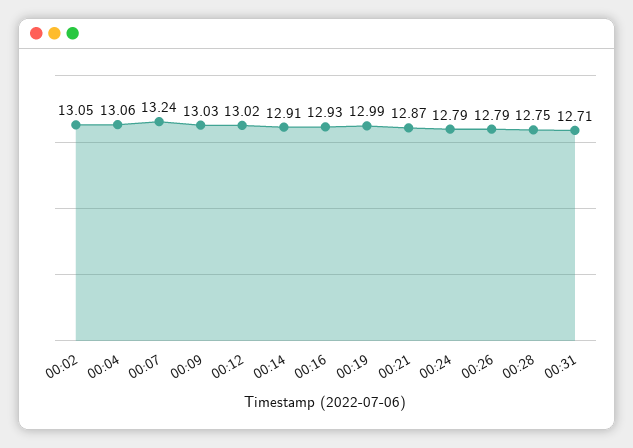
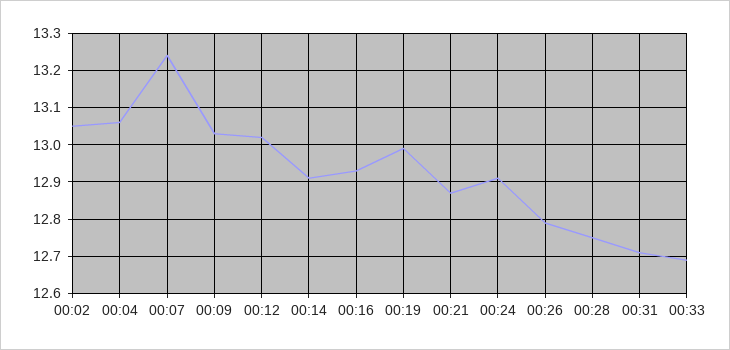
00:24: 12.79 -> 12.9
00:33: none -> 12.7

